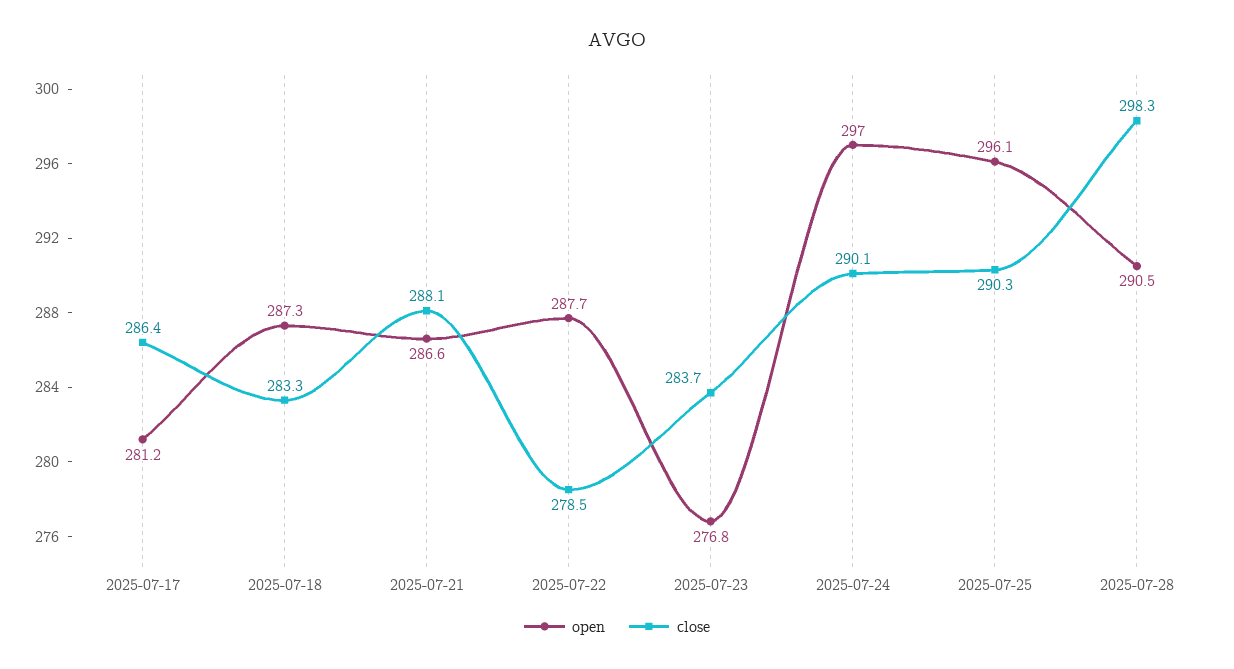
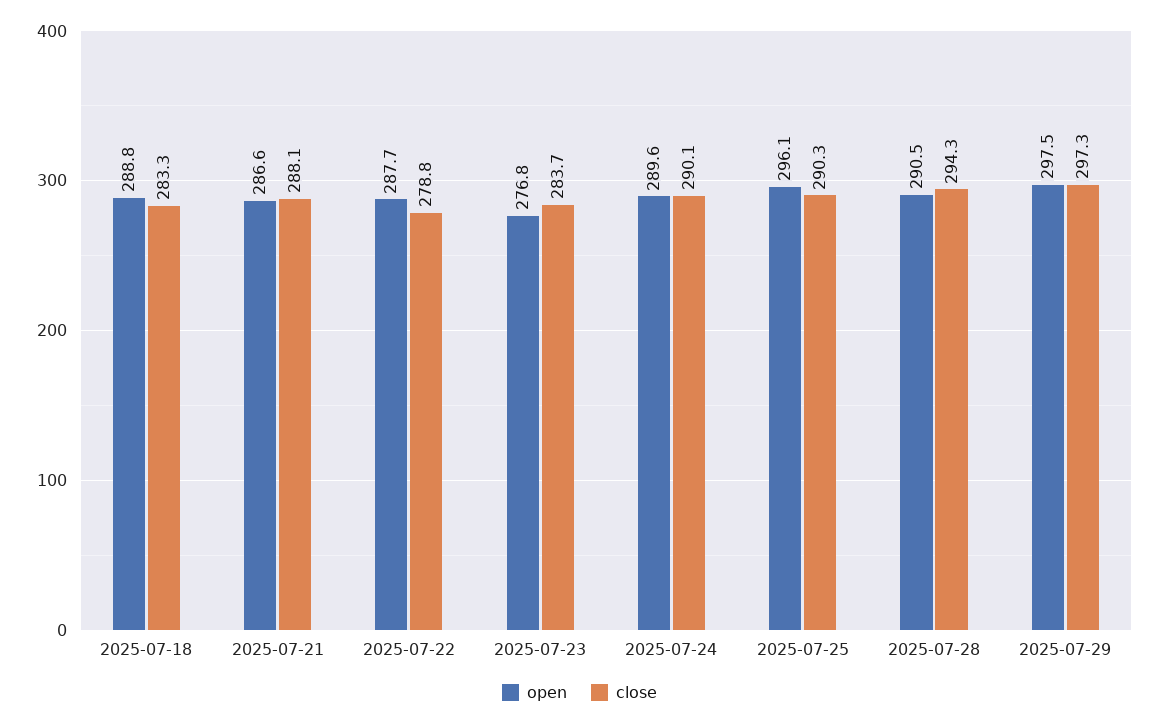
open, 2025-07-17: 281.2 -> none
close, 2025-07-17: 286.4 -> none
open, 2025-07-18: 287.3 -> 288.8
close, 2025-07-22: 278.5 -> 278.8
open, 2025-07-24: 297 -> 289.6
close, 2025-07-28: 298.3 -> 294.3
open, 2025-07-29: none -> 297.5
close, 2025-07-29: none -> 297.3

